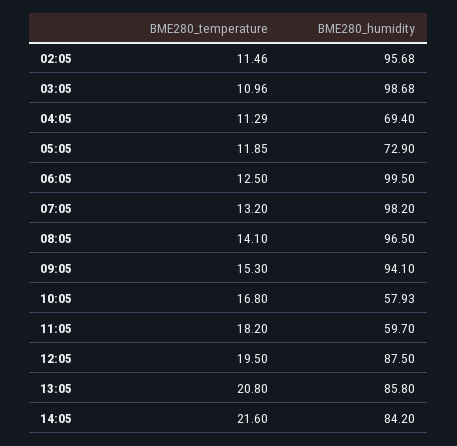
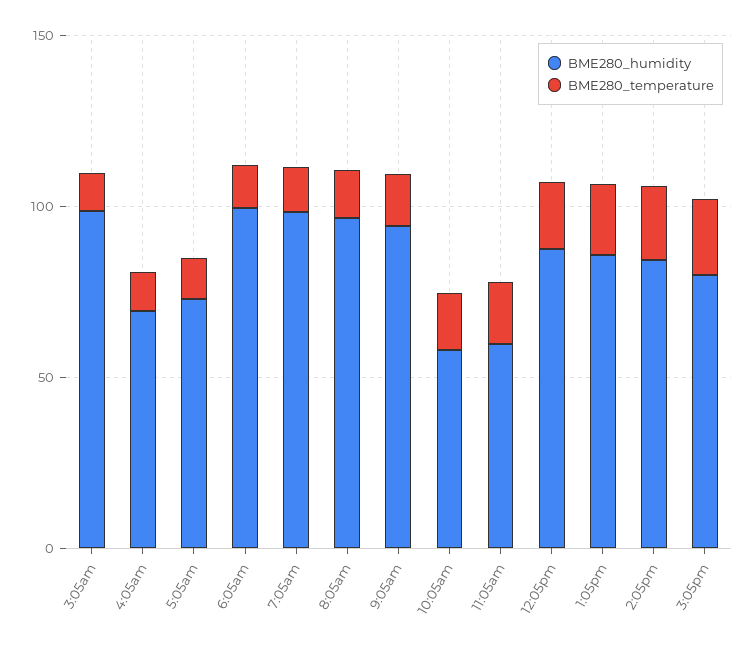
BME280_temperature, 02:05: 11.46 -> none
BME280_humidity, 02:05: 95.68 -> none
BME280_humidity, 3:05pm: none -> 80
BME280_temperature, 3:05pm: none -> 20

